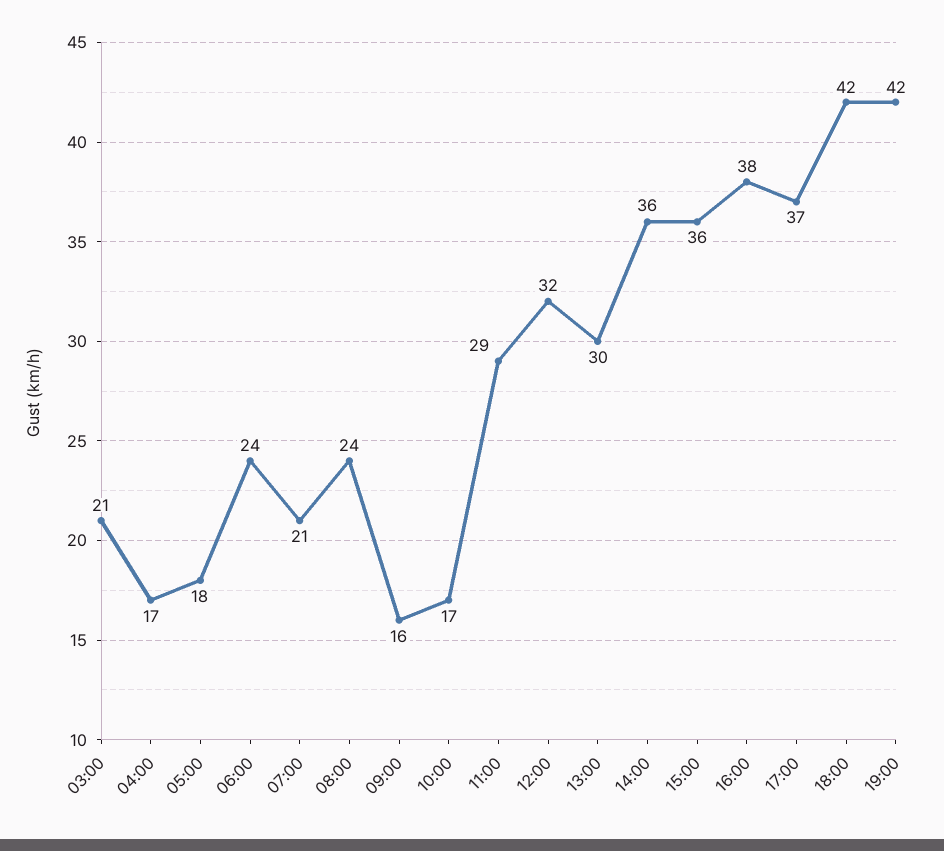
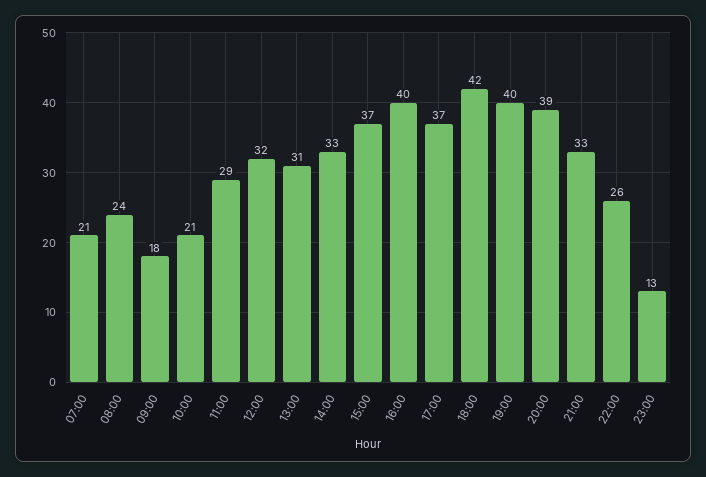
03:00: 21 -> none
04:00: 17 -> none
05:00: 18 -> none
06:00: 24 -> none
09:00: 16 -> 18
10:00: 17 -> 21
13:00: 30 -> 31
14:00: 36 -> 33
15:00: 36 -> 37
16:00: 38 -> 40
19:00: 42 -> 40
20:00: none -> 39
21:00: none -> 33
22:00: none -> 26
23:00: none -> 13

